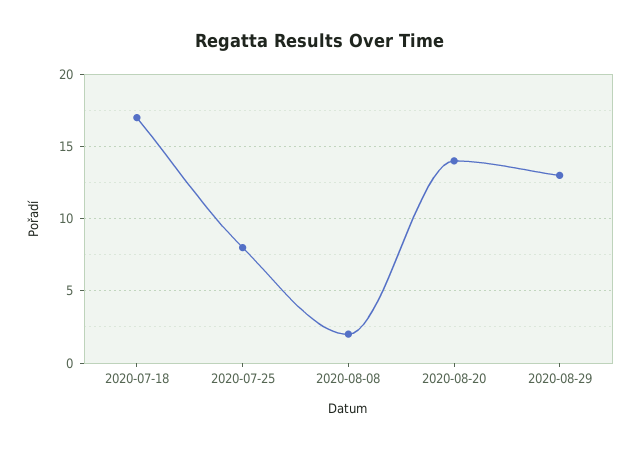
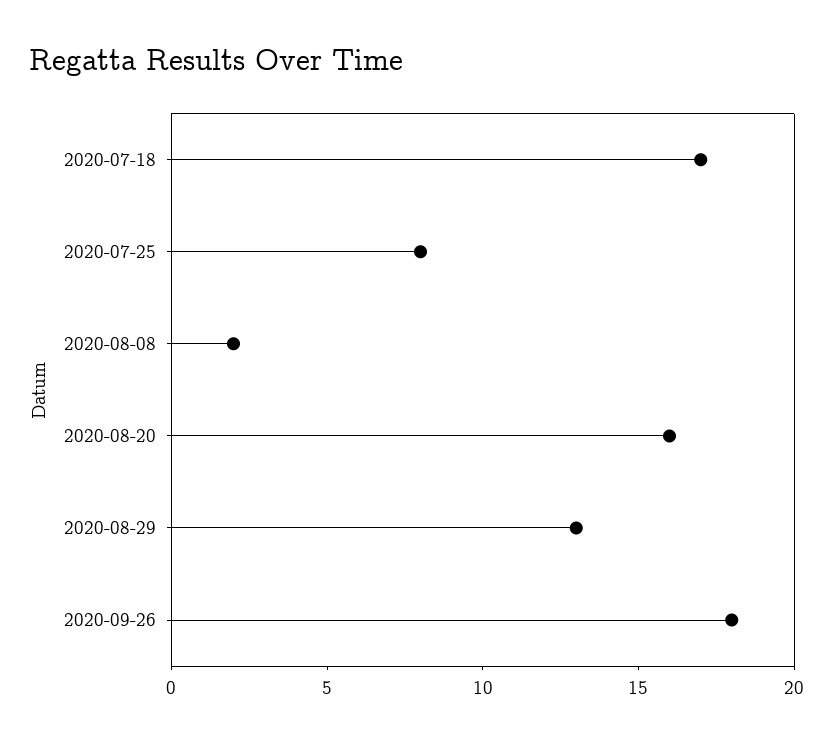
2020-08-20: 14 -> 16
2020-09-26: none -> 18

